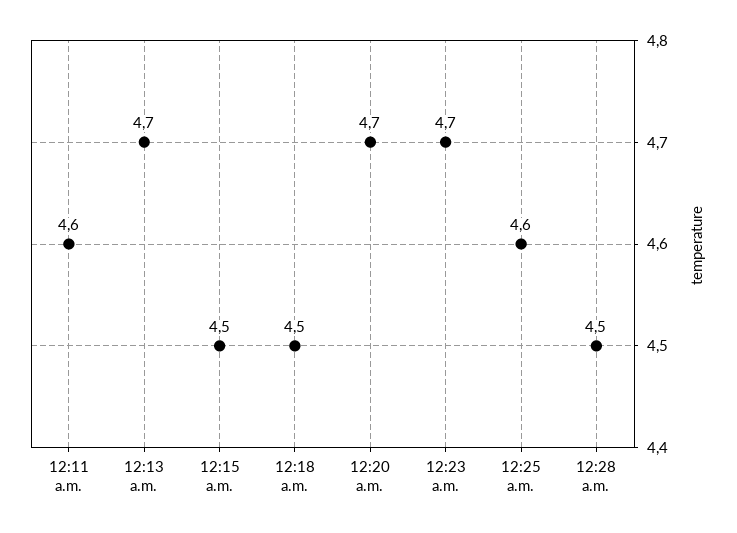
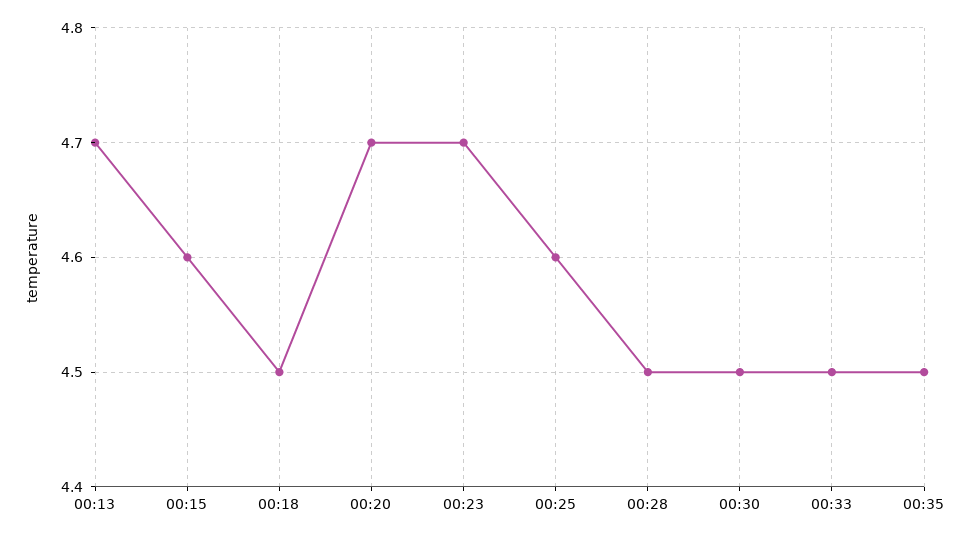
12:11 a.m.: 4.6 -> none
12:15 a.m.: 4.5 -> 4.6
00:30: none -> 4.5
00:33: none -> 4.5
00:35: none -> 4.5

